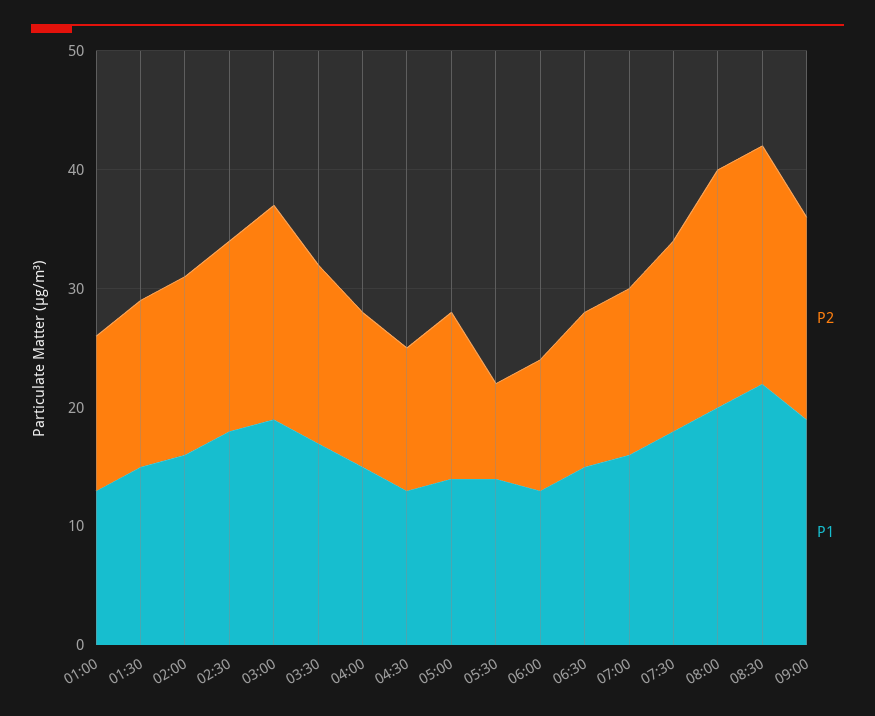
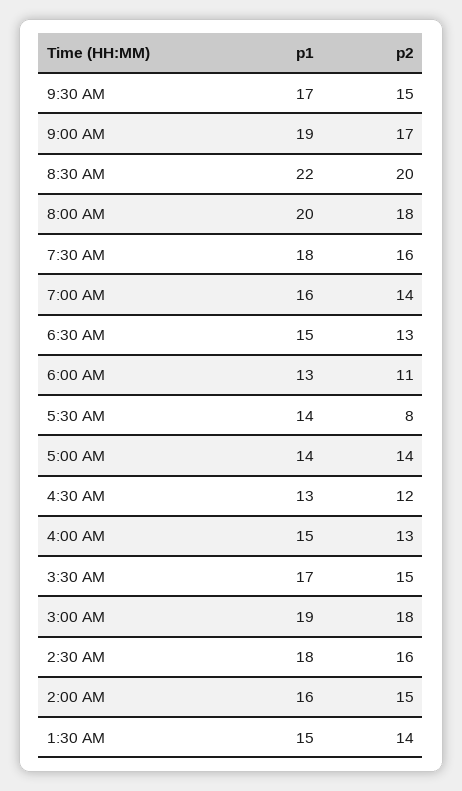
P2, 01:00: 13 -> none
P1, 01:00: 13 -> none
P2, 08:00: 20 -> 18
P1, 9:30 AM: none -> 17
P2, 9:30 AM: none -> 15

